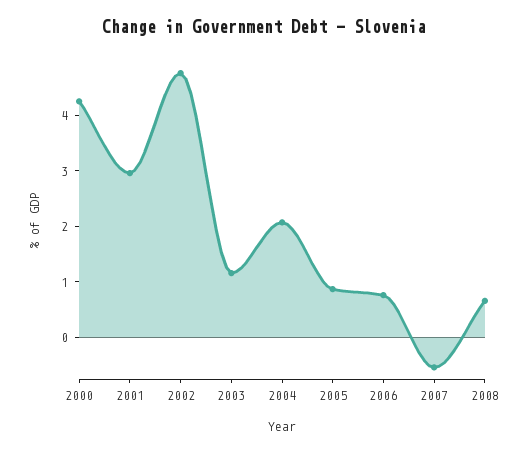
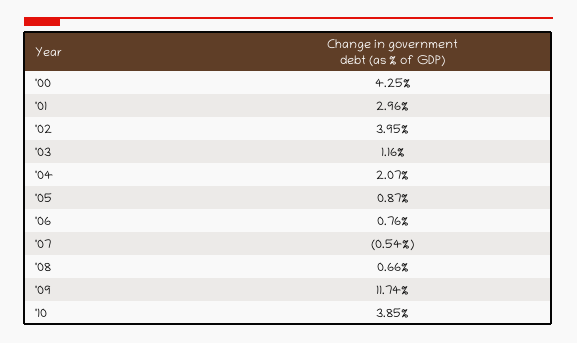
2002: 4.8 -> 3.95
'09: none -> 11.74
'10: none -> 3.85

